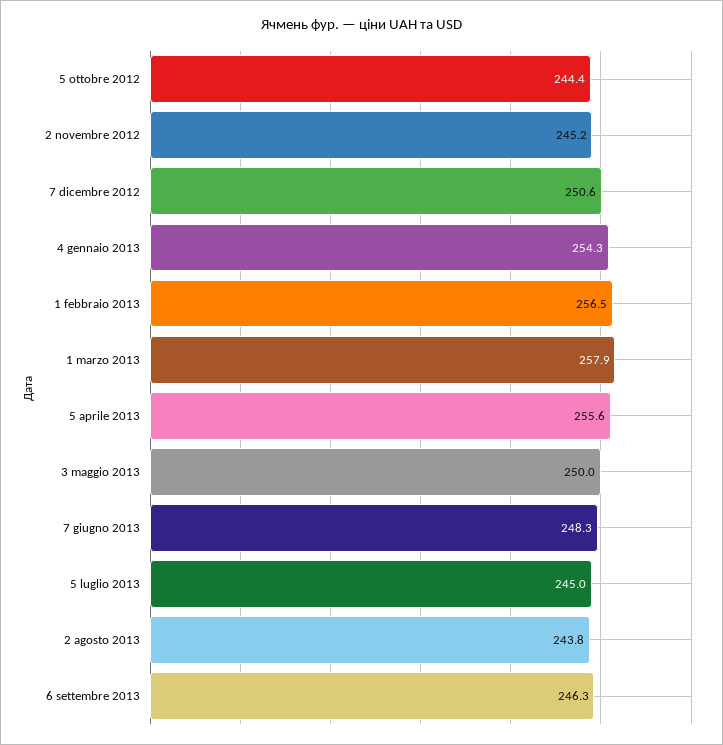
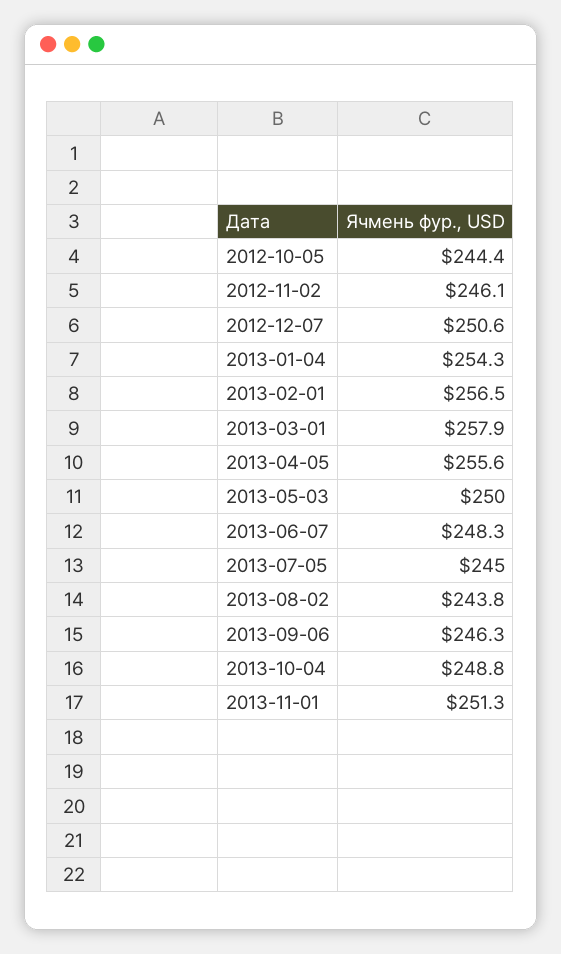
2 novembre 2012: 245.2 -> 246.1
2013-10-04: none -> 248.8
2013-11-01: none -> 251.3

